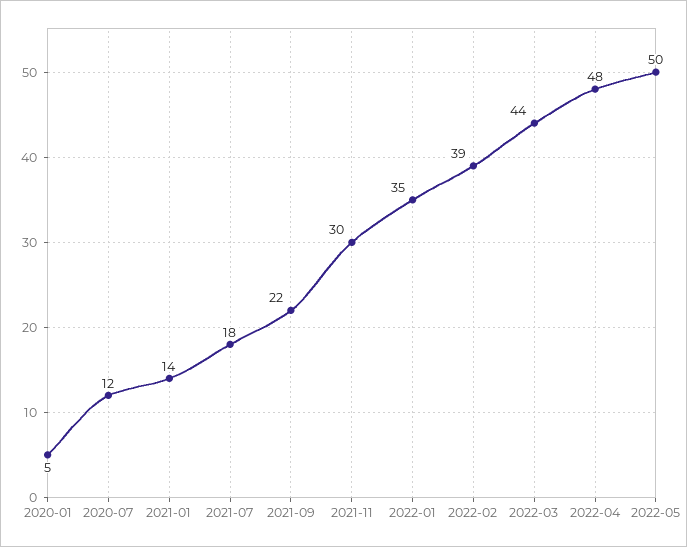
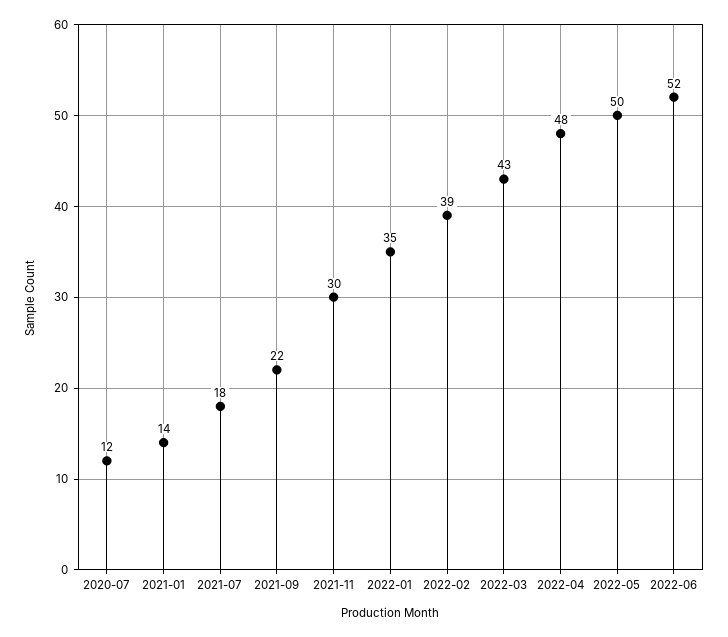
2020-01: 5 -> none
2022-03: 44 -> 43
2022-06: none -> 52

